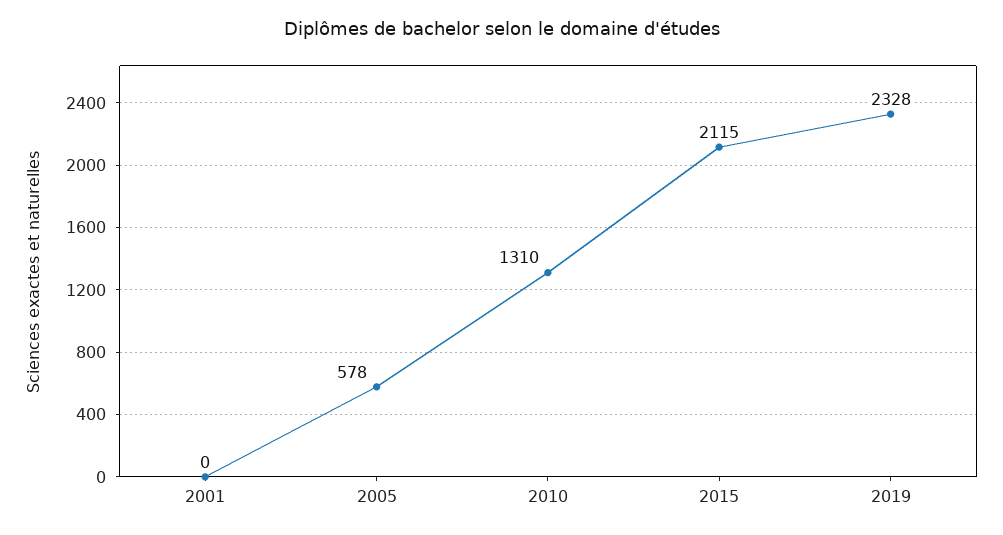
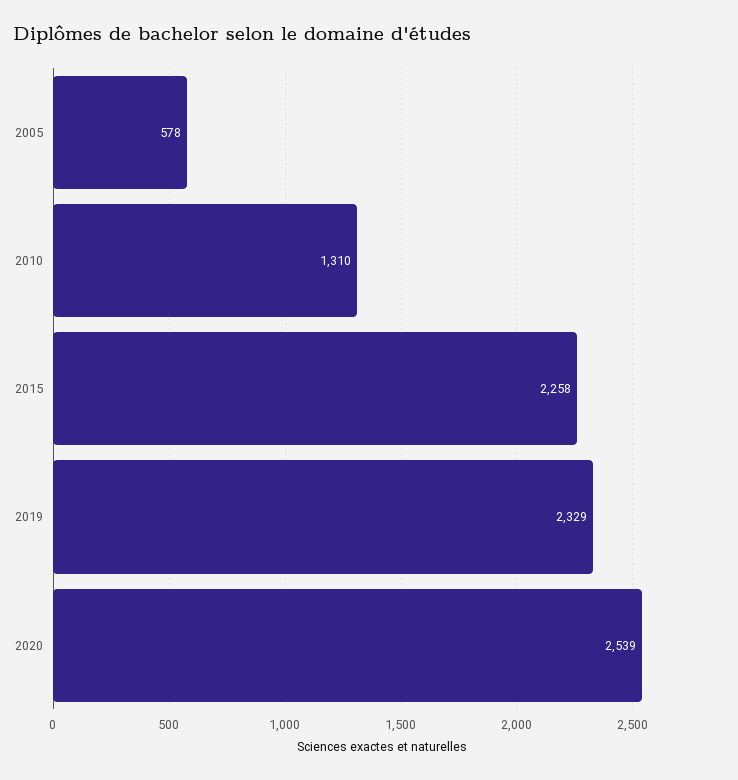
2001: 0 -> none
2015: 2115 -> 2258
2019: 2328 -> 2329
2020: none -> 2539

